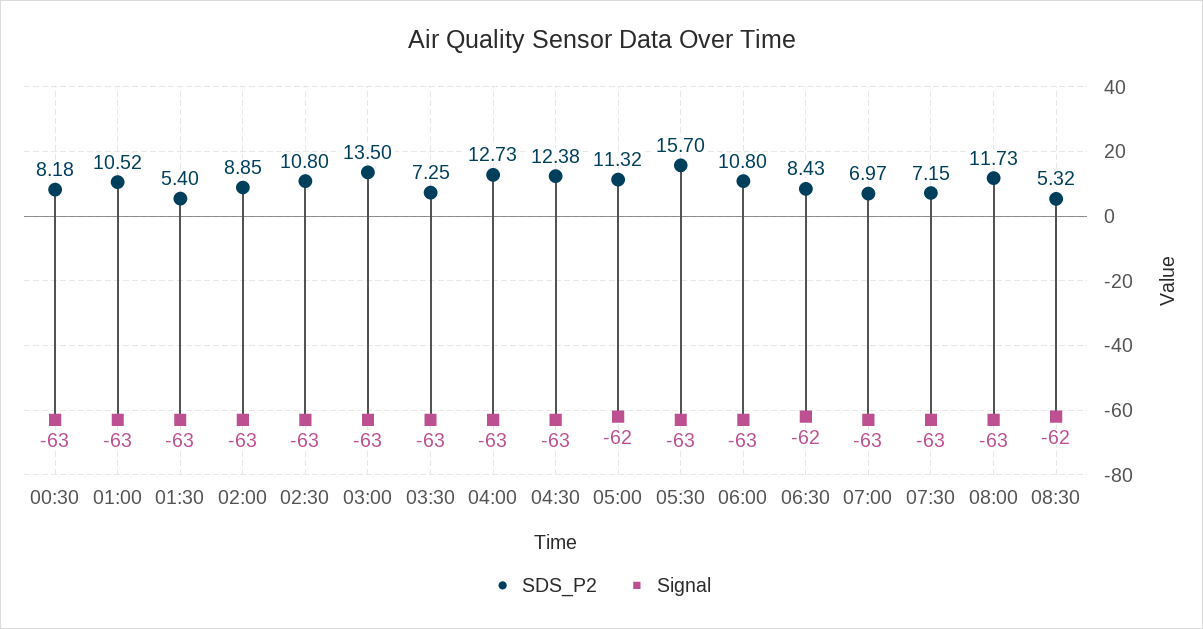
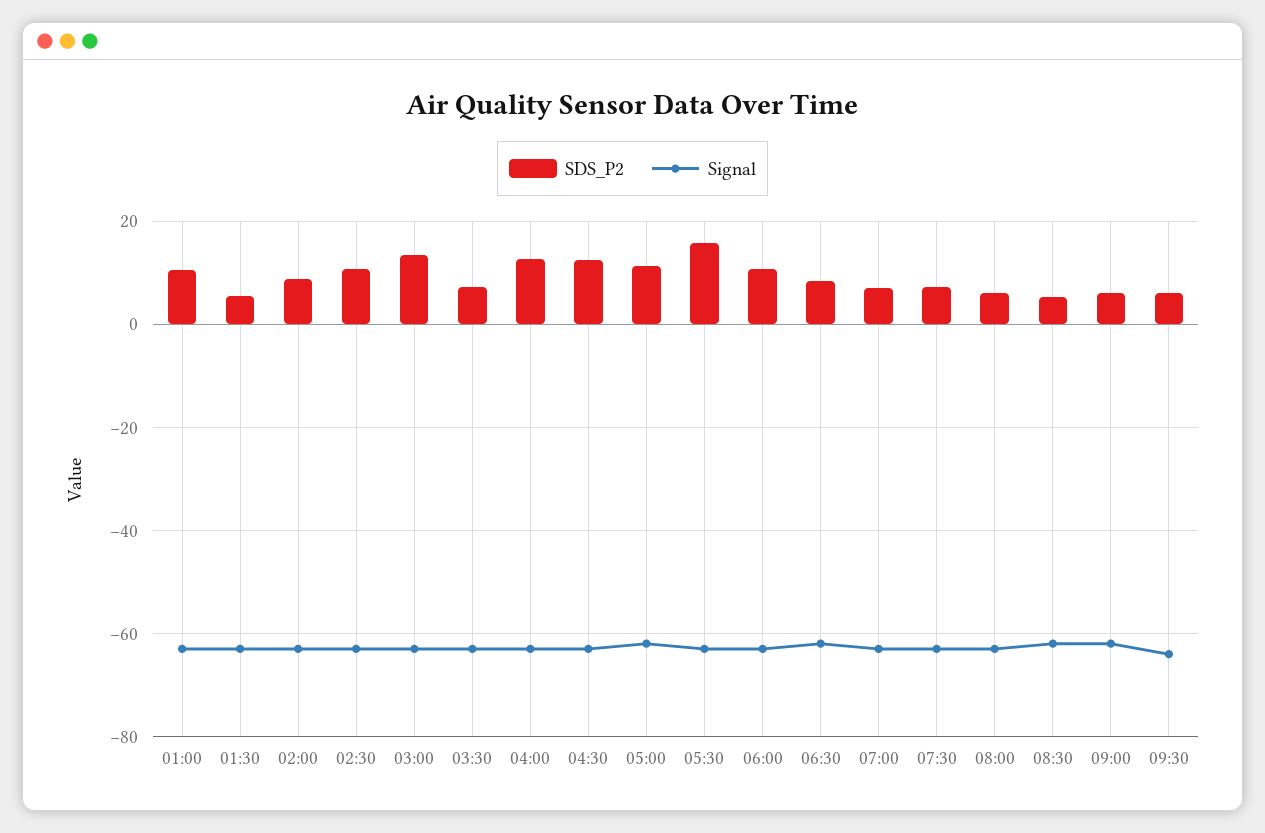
SDS_P2, 00:30: 8.18 -> none
Signal, 00:30: -63 -> none
SDS_P2, 08:00: 11.73 -> 6
SDS_P2, 09:00: none -> 6
Signal, 09:00: none -> -62
SDS_P2, 09:30: none -> 6
Signal, 09:30: none -> -64

